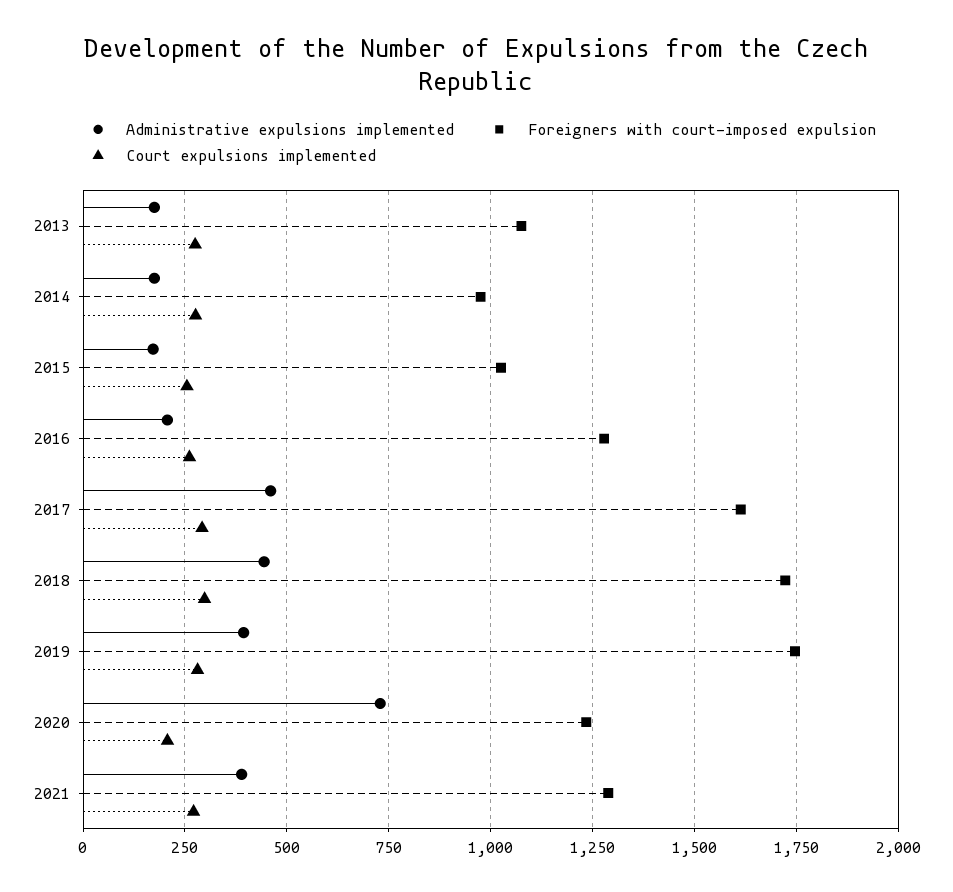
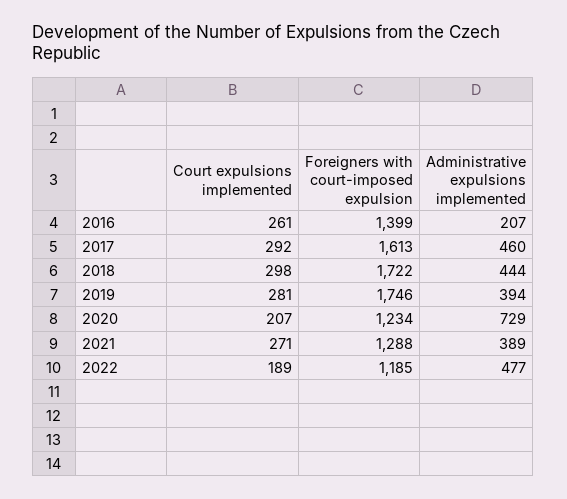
Administrative expulsions implemented, 2013: 175 -> none
Foreigners with court-imposed expulsion, 2013: 1075 -> none
Court expulsions implemented, 2013: 275 -> none
Administrative expulsions implemented, 2014: 175 -> none
Foreigners with court-imposed expulsion, 2014: 975 -> none
Court expulsions implemented, 2014: 275 -> none
Administrative expulsions implemented, 2015: 175 -> none
Foreigners with court-imposed expulsion, 2015: 1025 -> none
Court expulsions implemented, 2015: 250 -> none
Foreigners with court-imposed expulsion, 2016: 1275 -> 1399
Court expulsions implemented, 2022: none -> 189
Foreigners with court-imposed expulsion, 2022: none -> 1185
Administrative expulsions implemented, 2022: none -> 477

